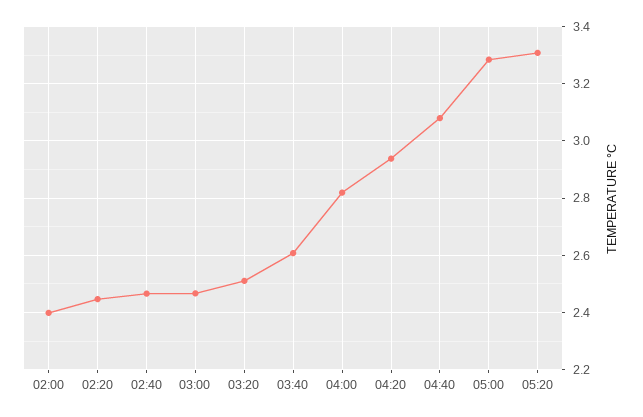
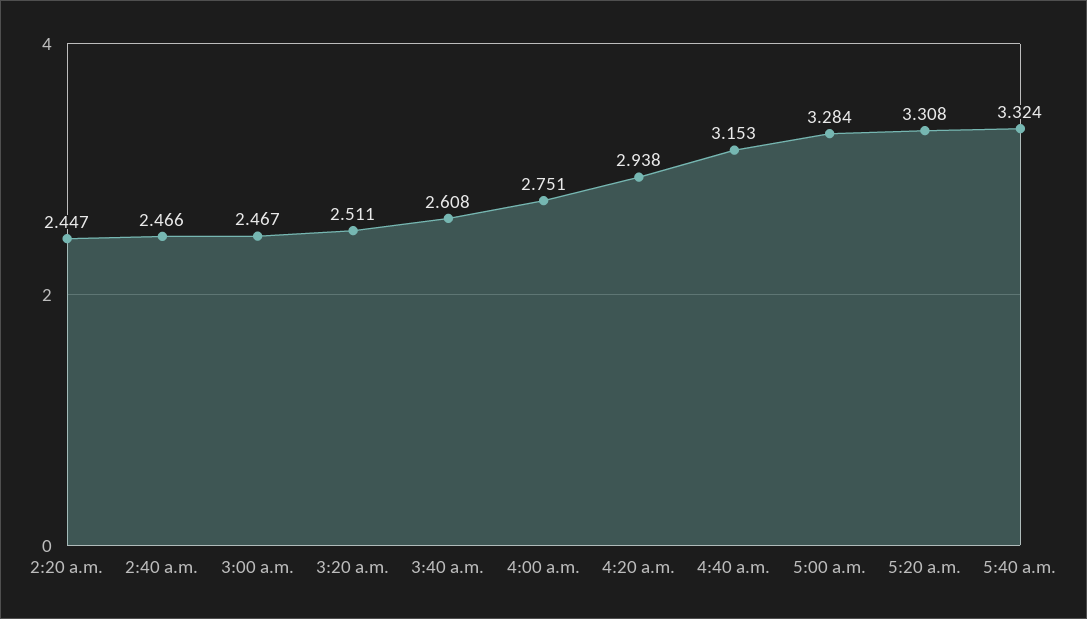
02:00: 2.4 -> none
04:00: 2.825 -> 2.751
04:40: 3.075 -> 3.153
5:40 a.m.: none -> 3.324

